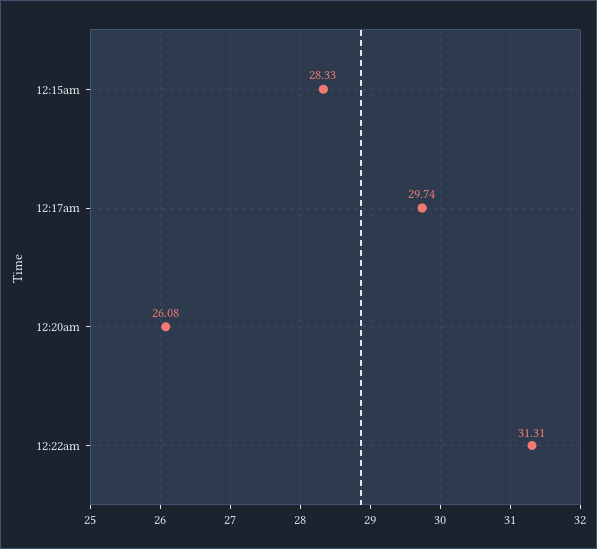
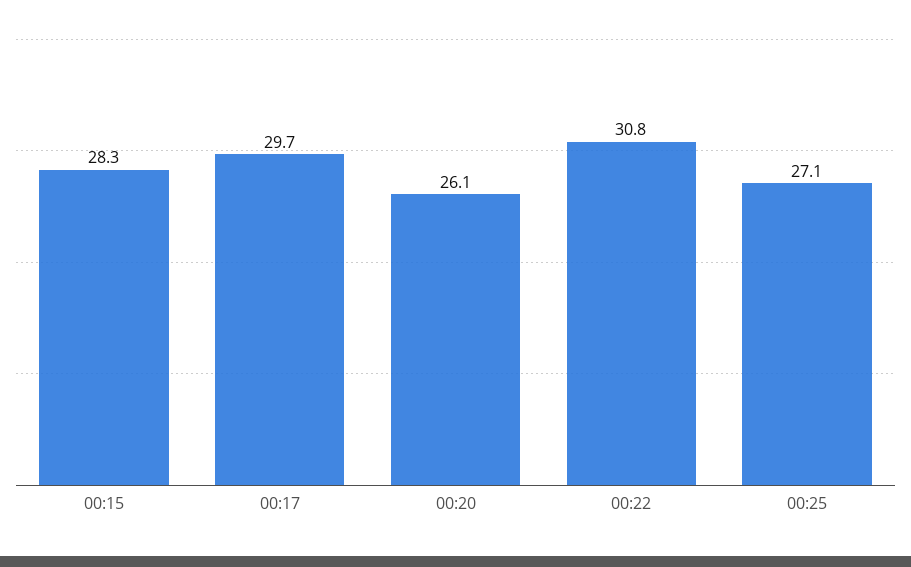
12:22am: 31.31 -> 30.8
00:25: none -> 27.1

